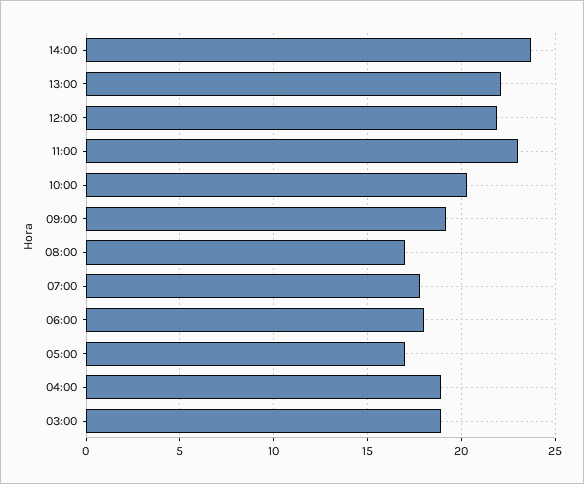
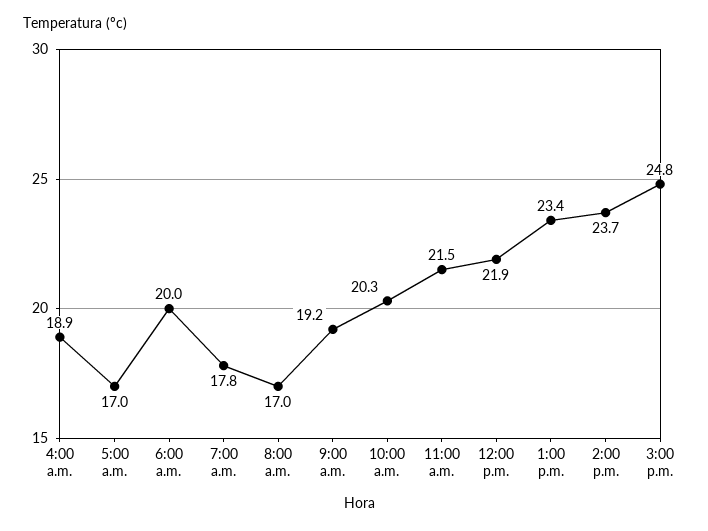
13:00: 22 -> 23.4
11:00: 23 -> 21.5
06:00: 18 -> 20
03:00: 19 -> none
3:00 p.m.: none -> 24.8

